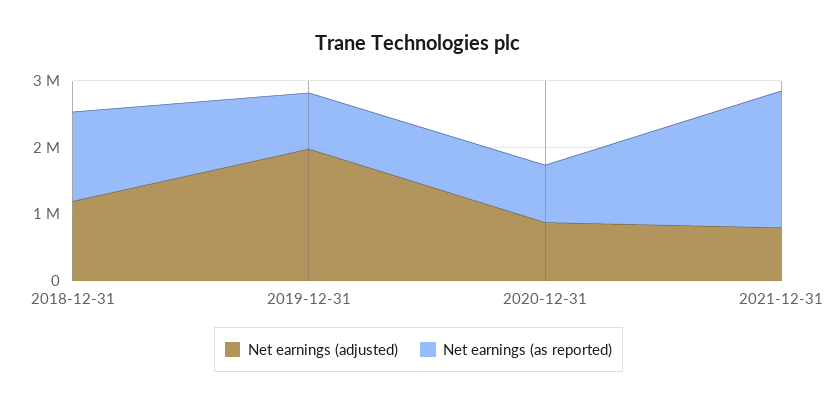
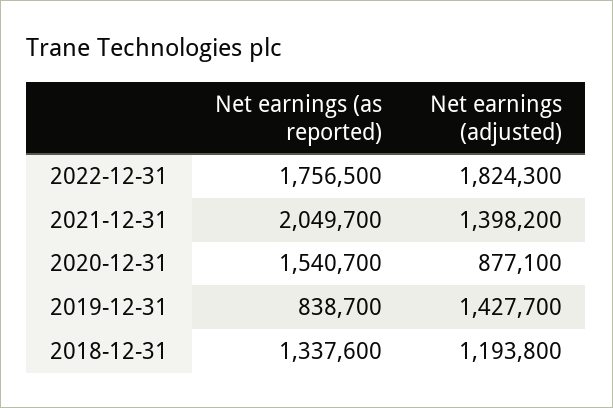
Net earnings (adjusted), 2019-12-31: 2000000 -> 1427700
Net earnings (as reported), 2020-12-31: 800000 -> 1540700
Net earnings (adjusted), 2021-12-31: 800000 -> 1398200
Net earnings (as reported), 2022-12-31: none -> 1756500
Net earnings (adjusted), 2022-12-31: none -> 1824300

